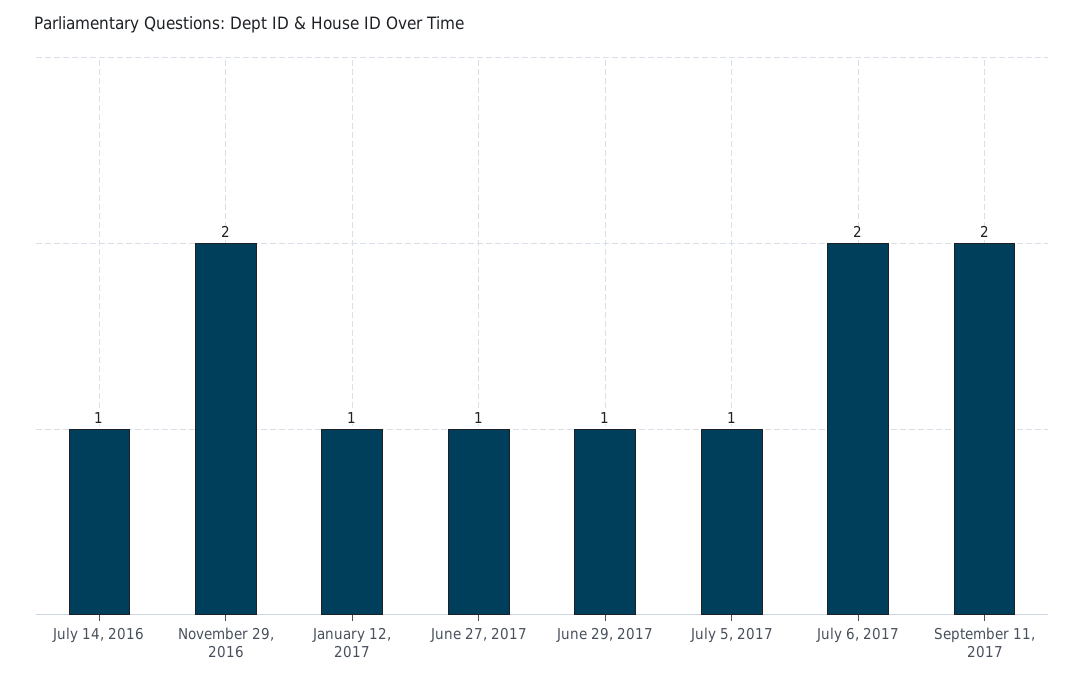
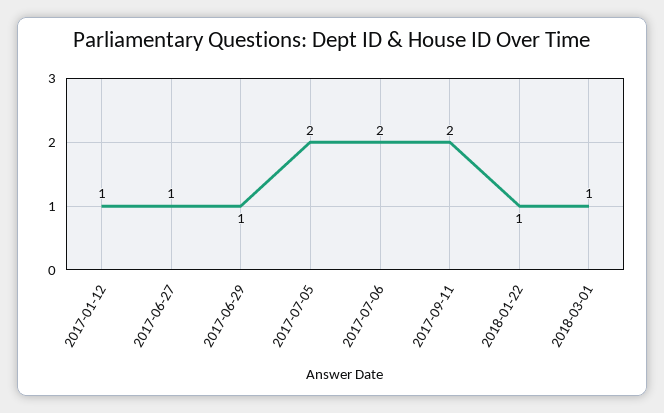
July 14, 2016: 1 -> none
November 29, 2016: 2 -> none
July 5, 2017: 1 -> 2
2018-01-22: none -> 1
2018-03-01: none -> 1

